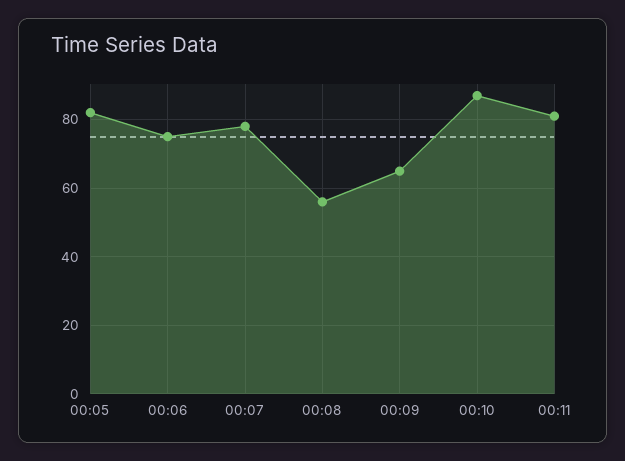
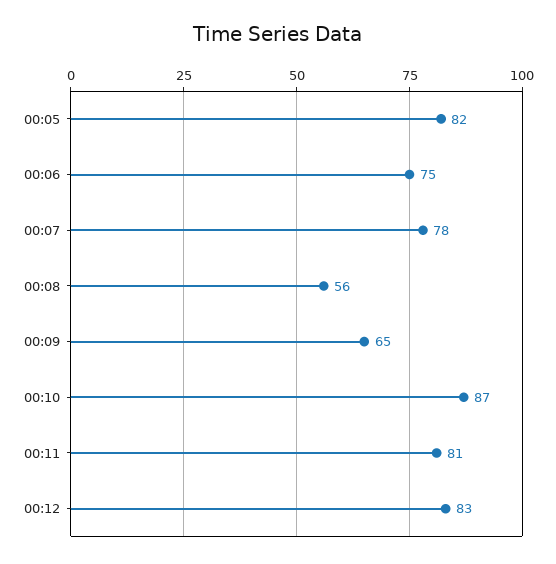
00:12: none -> 83

